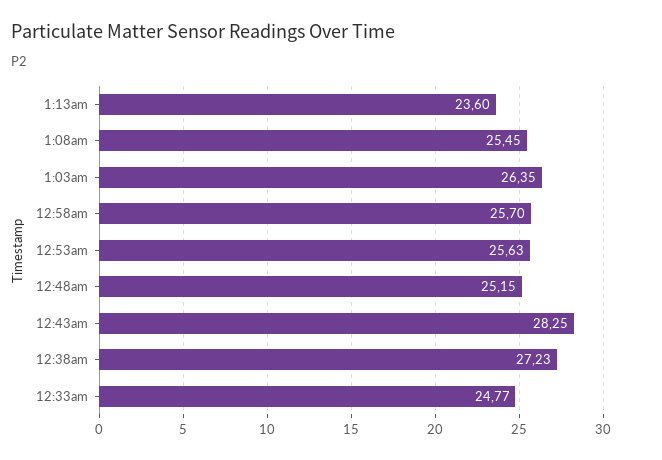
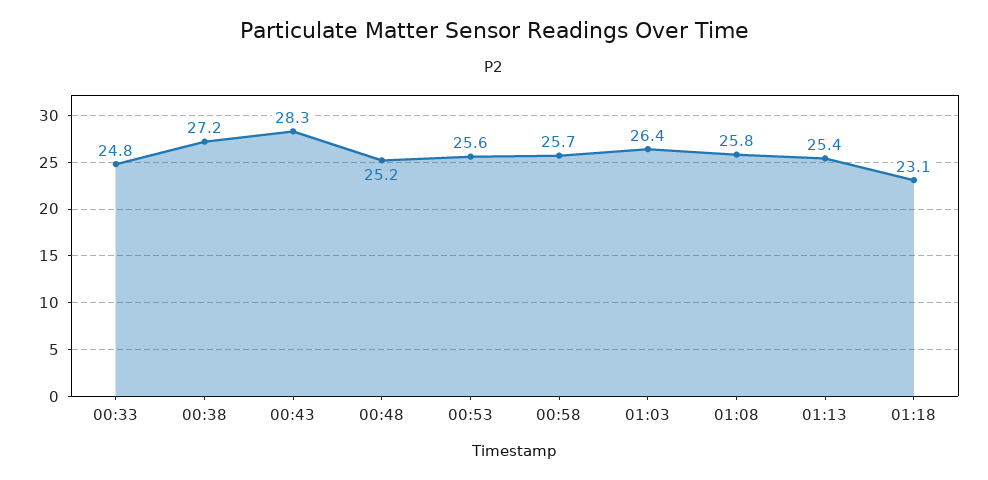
1:13am: 23.6 -> 25.4
1:08am: 25.45 -> 25.8
01:18: none -> 23.1

